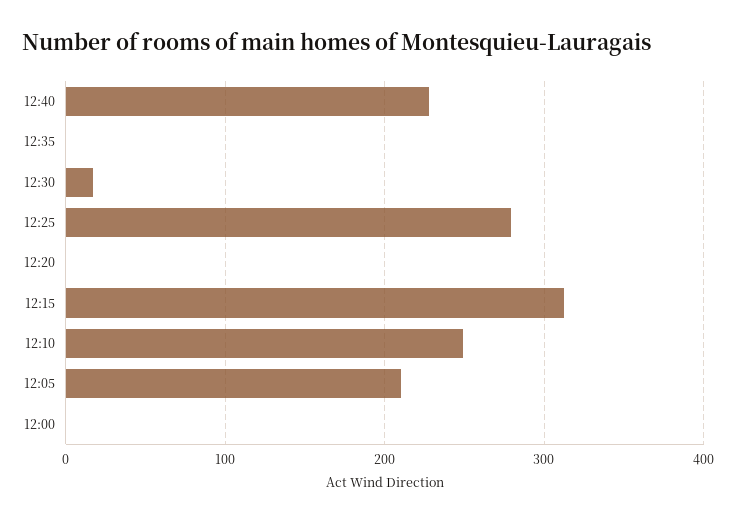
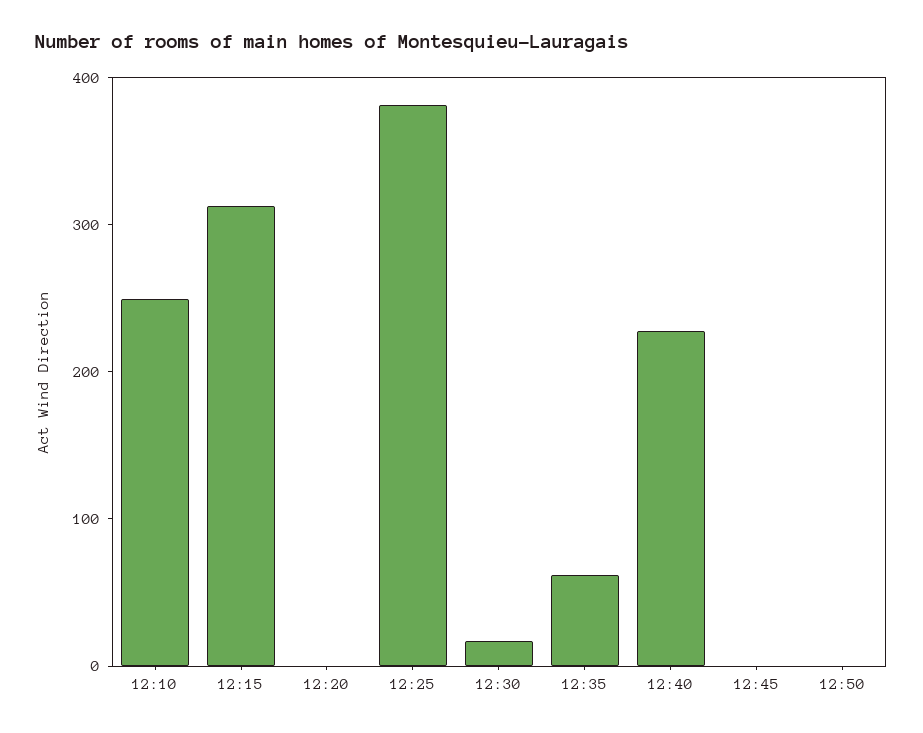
12:35: 0 -> 60
12:25: 280 -> 380
12:05: 210 -> none
12:00: 0 -> none
12:45: none -> 0
12:50: none -> 0

